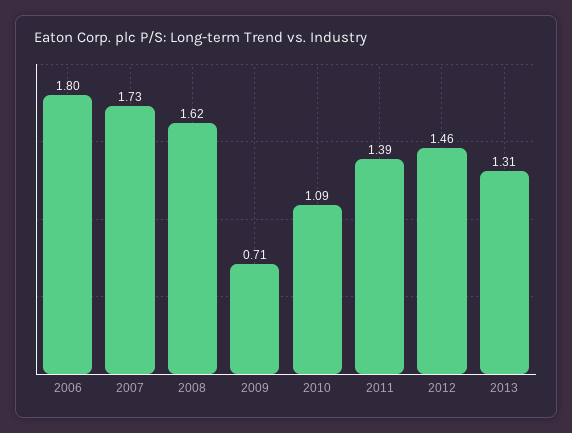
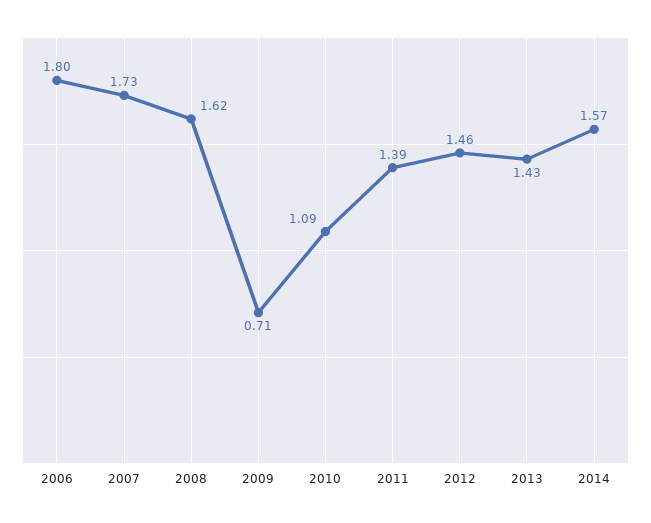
2013: 1.31 -> 1.43
2014: none -> 1.57

